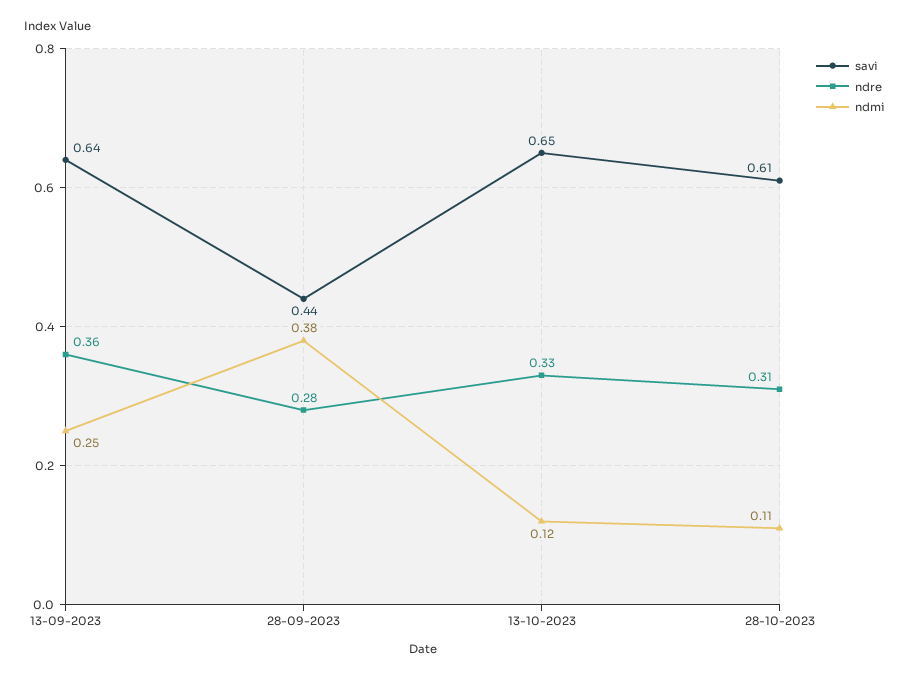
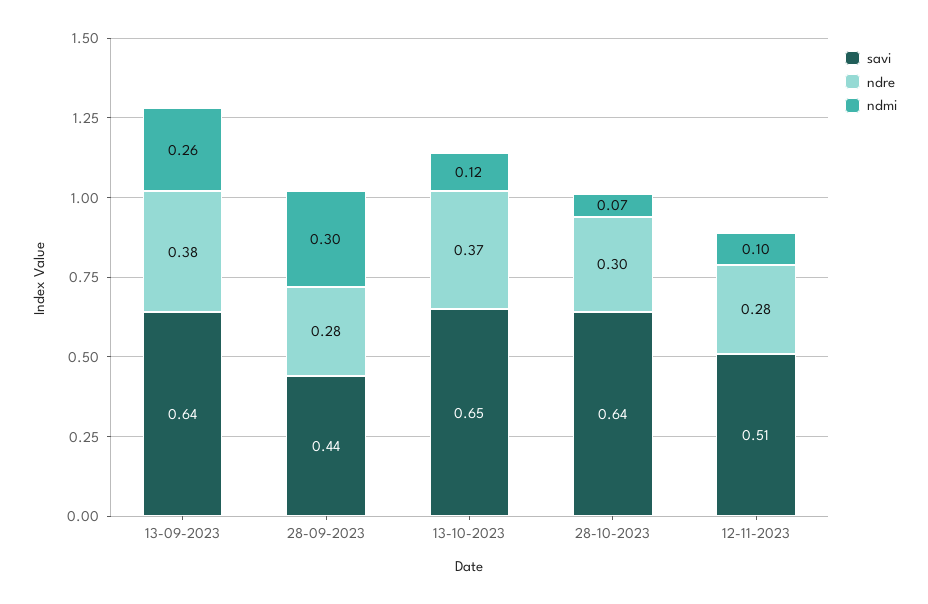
ndre, 13-09-2023: 0.36 -> 0.38
ndmi, 13-09-2023: 0.25 -> 0.26
ndmi, 28-09-2023: 0.38 -> 0.3
ndre, 13-10-2023: 0.33 -> 0.37
savi, 28-10-2023: 0.61 -> 0.64
ndre, 28-10-2023: 0.31 -> 0.3
ndmi, 28-10-2023: 0.11 -> 0.07
savi, 12-11-2023: none -> 0.51
ndre, 12-11-2023: none -> 0.28
ndmi, 12-11-2023: none -> 0.1

